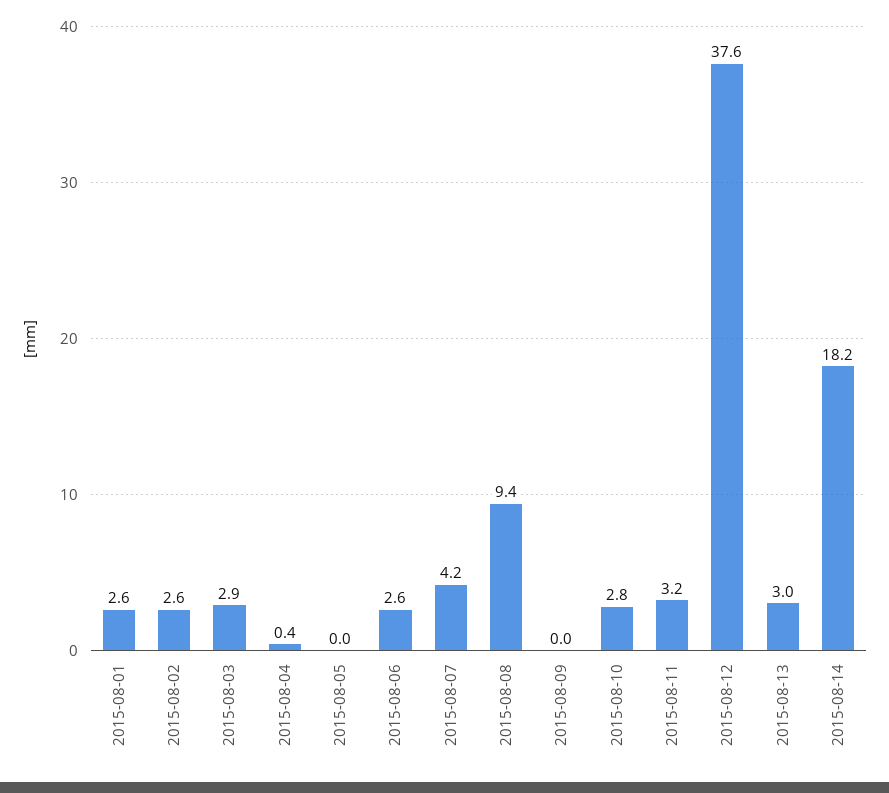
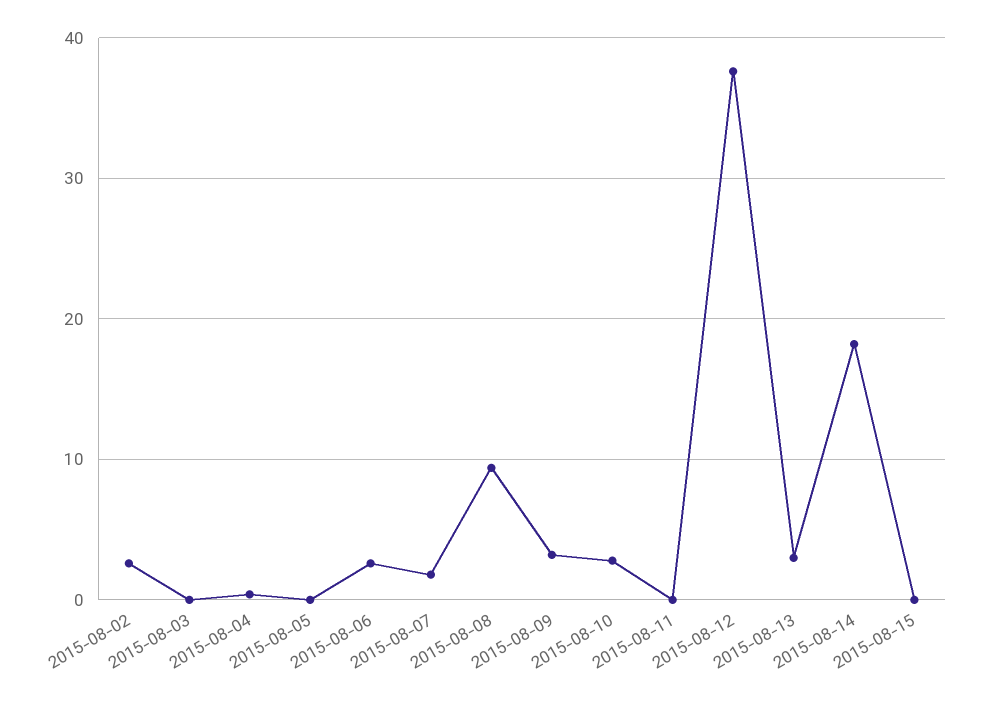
2015-08-01: 2.6 -> none
2015-08-03: 2.9 -> 0
2015-08-07: 4.2 -> 2
2015-08-09: 0 -> 3
2015-08-11: 3.2 -> 0
2015-08-15: none -> 0

